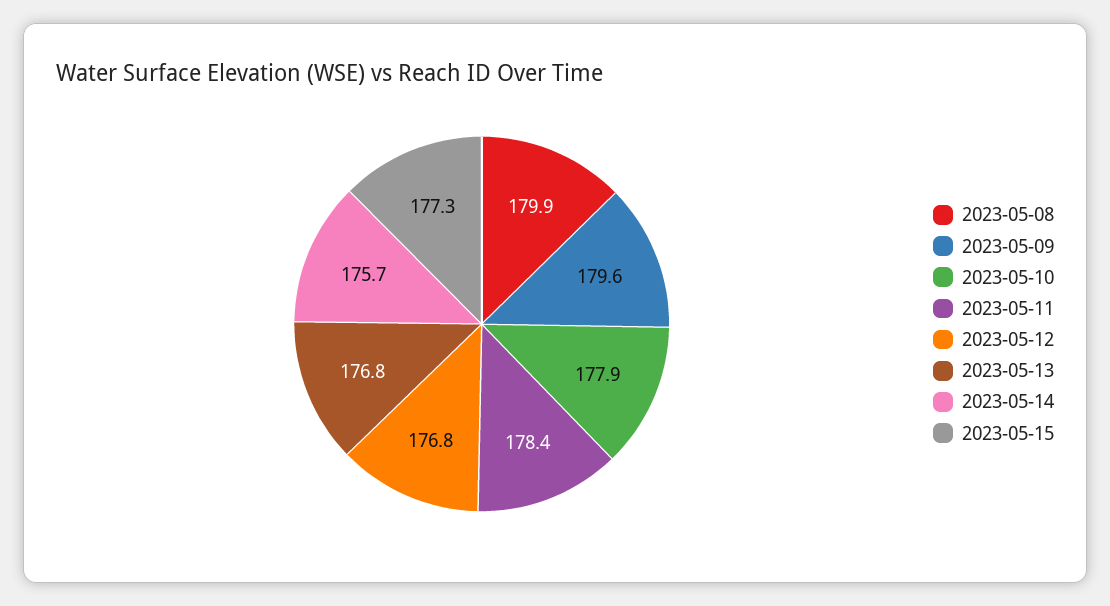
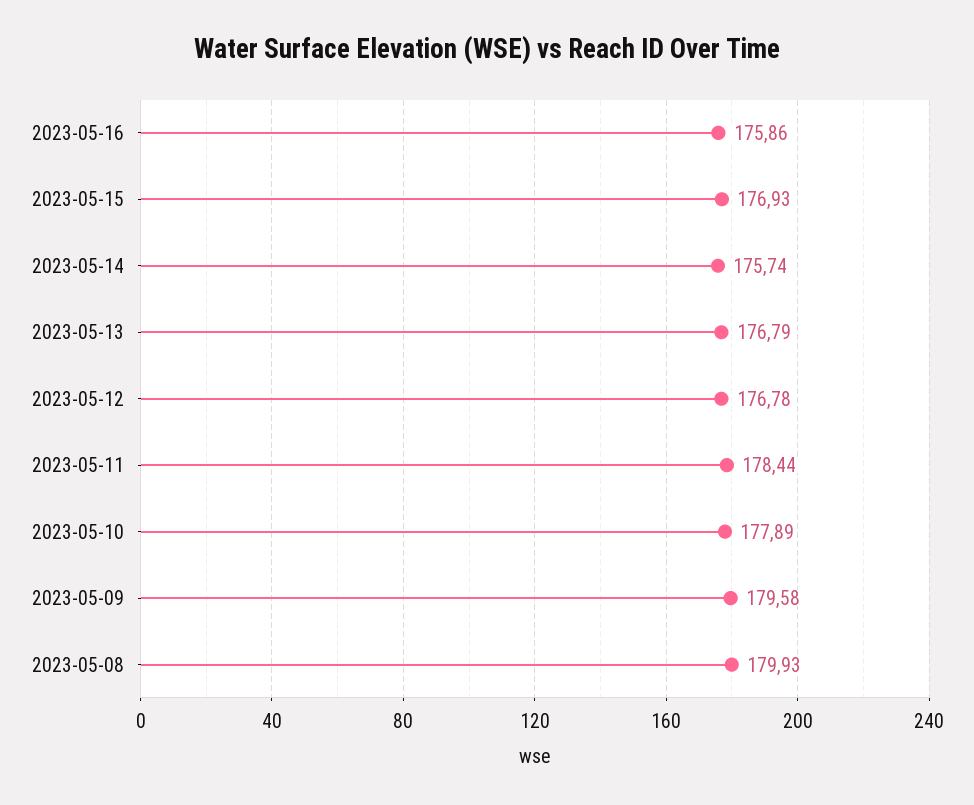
2023-05-15: 177.3 -> 176.93
2023-05-16: none -> 175.86

